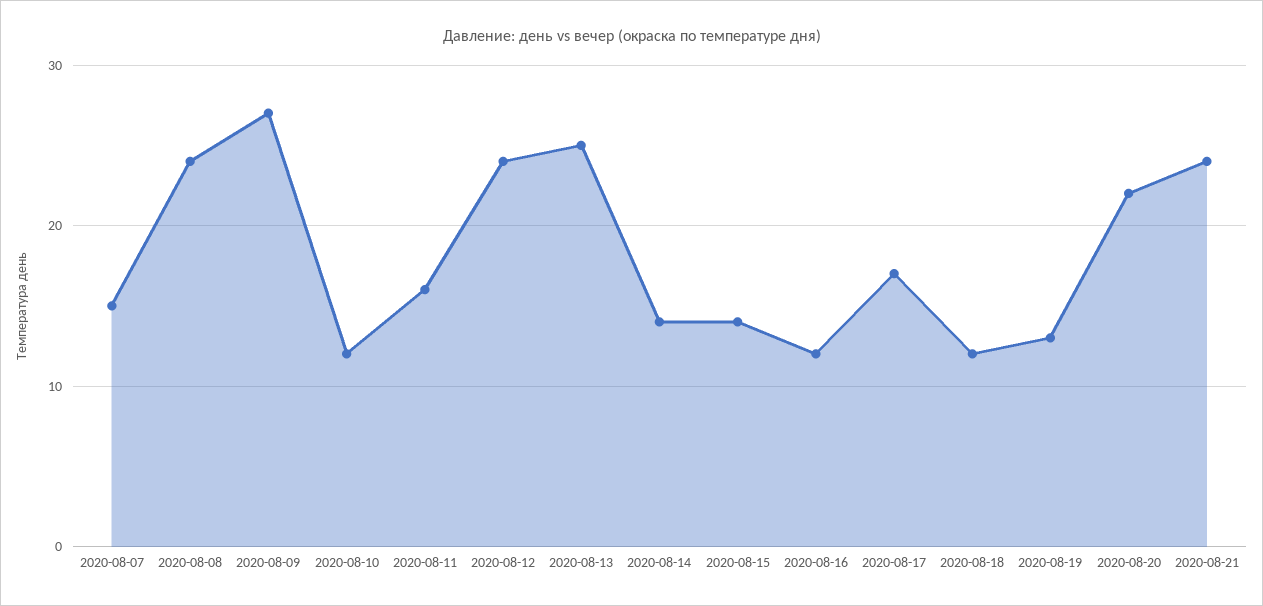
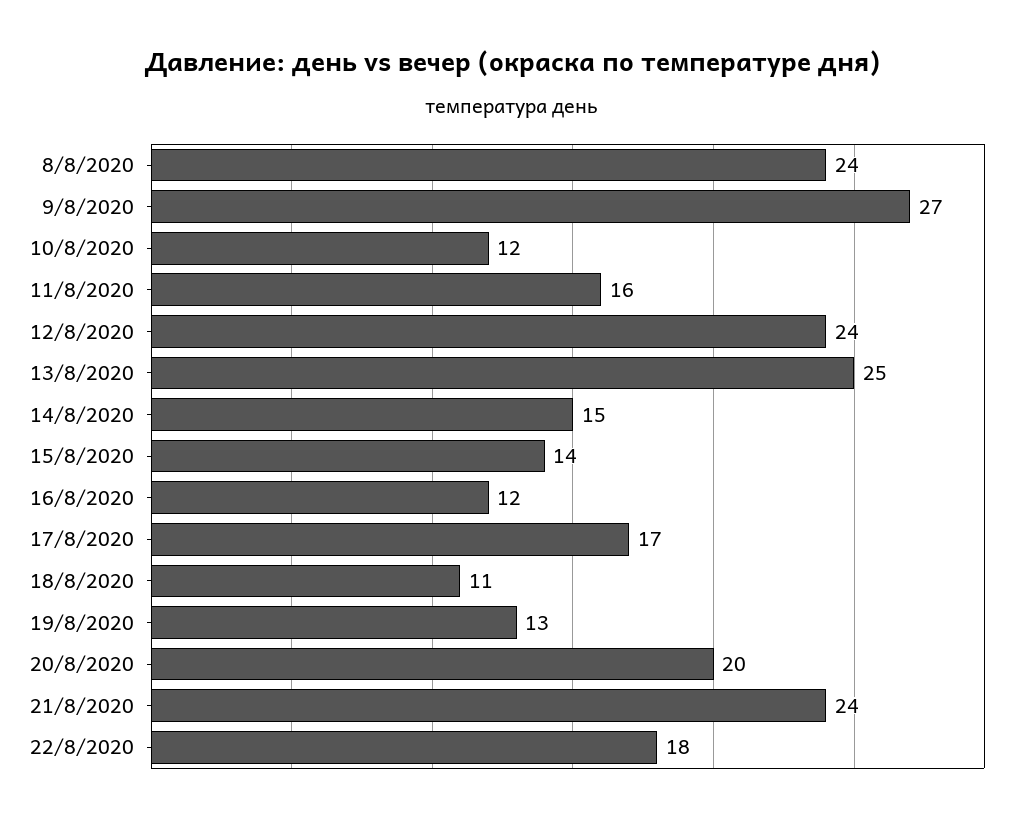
2020-08-07: 15 -> none
2020-08-14: 14 -> 15
2020-08-18: 12 -> 11
2020-08-20: 22 -> 20
22/8/2020: none -> 18

